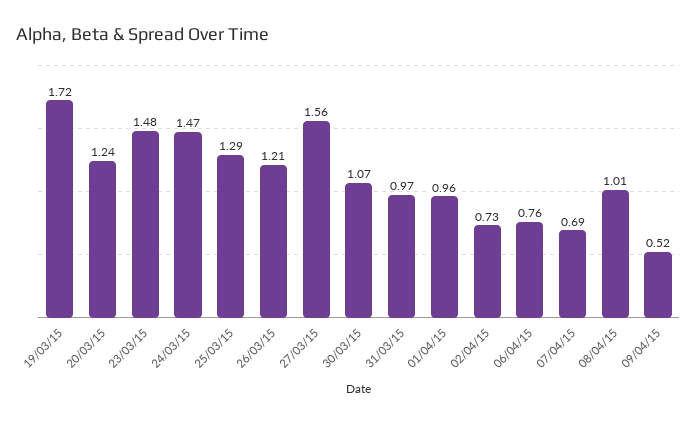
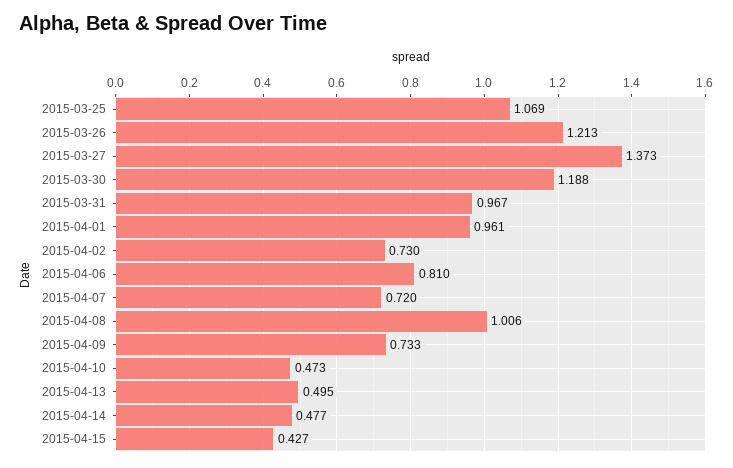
19/03/15: 1.72 -> none
20/03/15: 1.24 -> none
23/03/15: 1.48 -> none
24/03/15: 1.47 -> none
25/03/15: 1.29 -> 1.069
27/03/15: 1.56 -> 1.373
30/03/15: 1.07 -> 1.188
06/04/15: 0.76 -> 0.81
07/04/15: 0.69 -> 0.72
09/04/15: 0.52 -> 0.733
2015-04-10: none -> 0.473
2015-04-13: none -> 0.495
2015-04-14: none -> 0.477
2015-04-15: none -> 0.427

